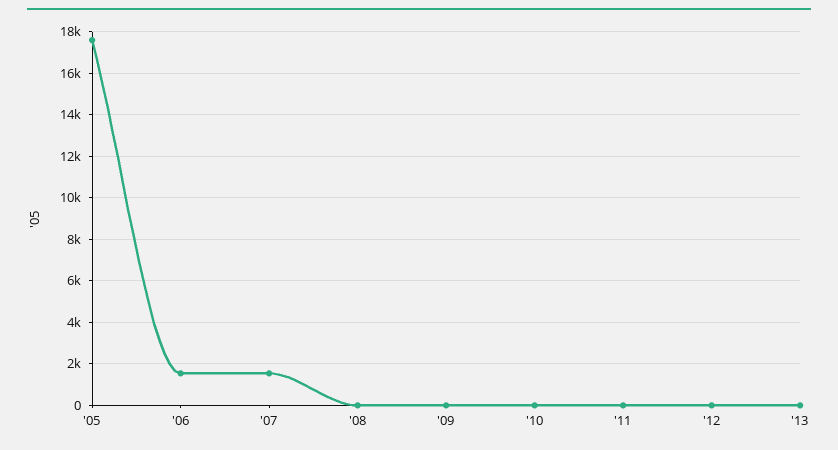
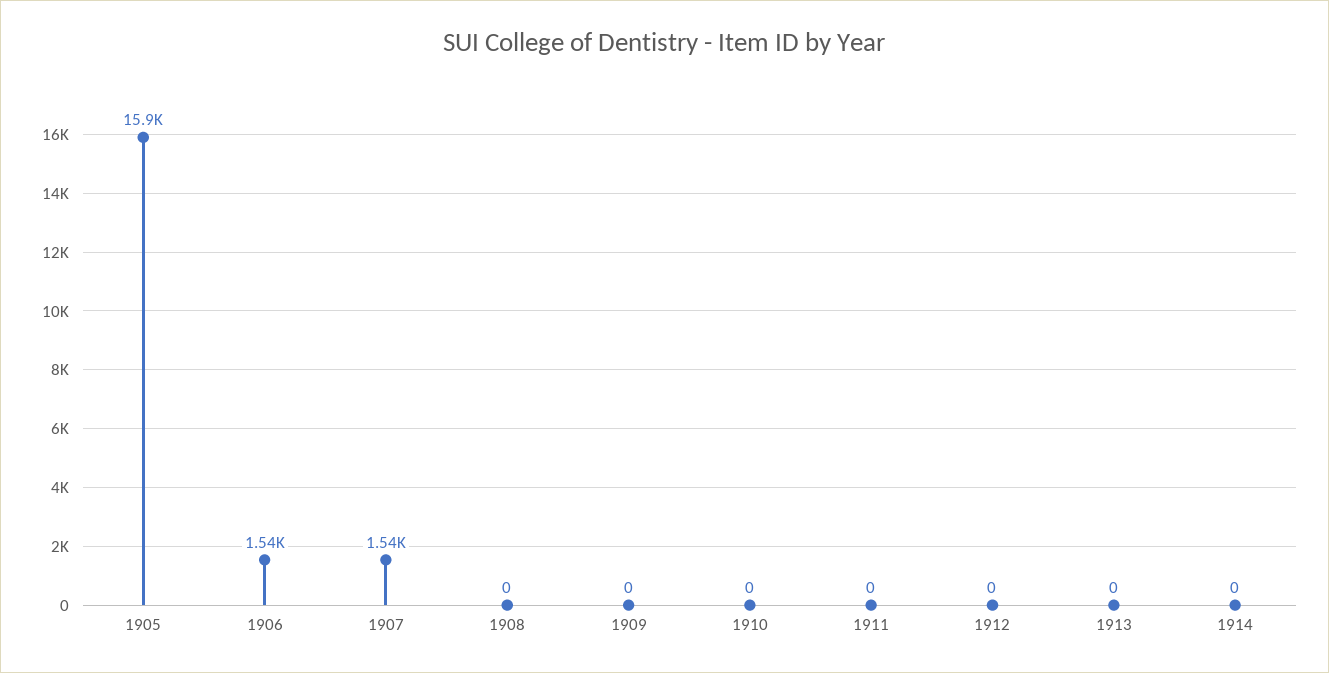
'05: 17500 -> 15900
1914: none -> 0

